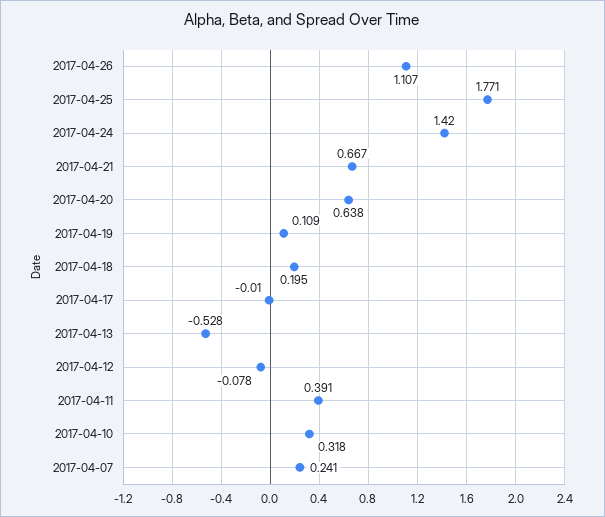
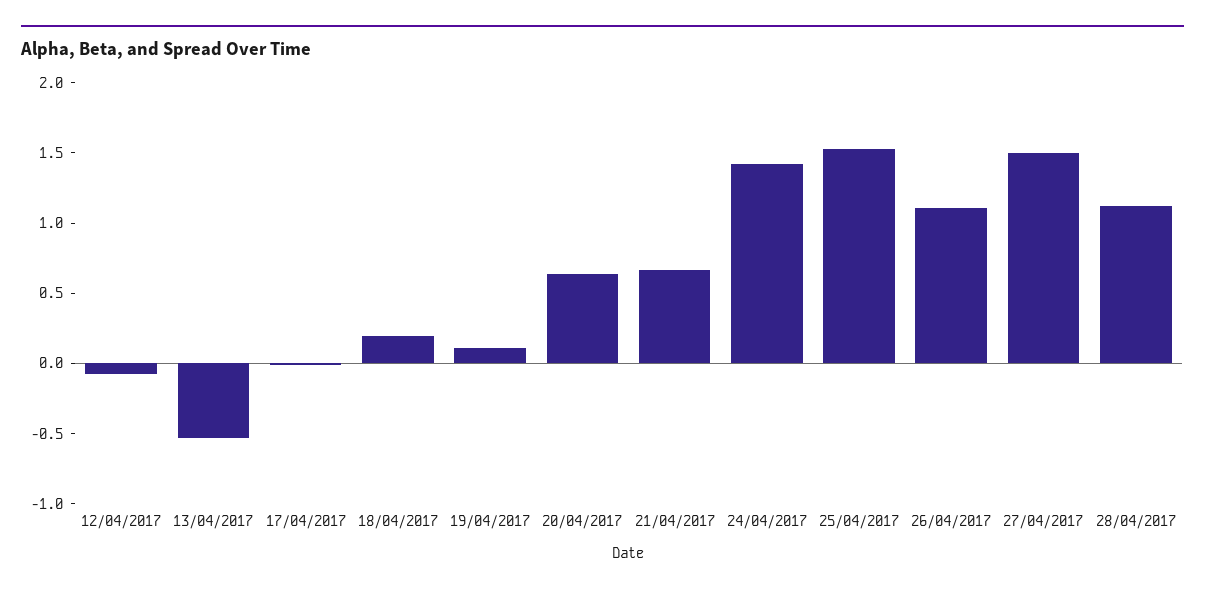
2017-04-25: 1.771 -> 1.5
2017-04-11: 0.391 -> none
2017-04-10: 0.318 -> none
2017-04-07: 0.241 -> none
27/04/2017: none -> 1.5
28/04/2017: none -> 1.1

